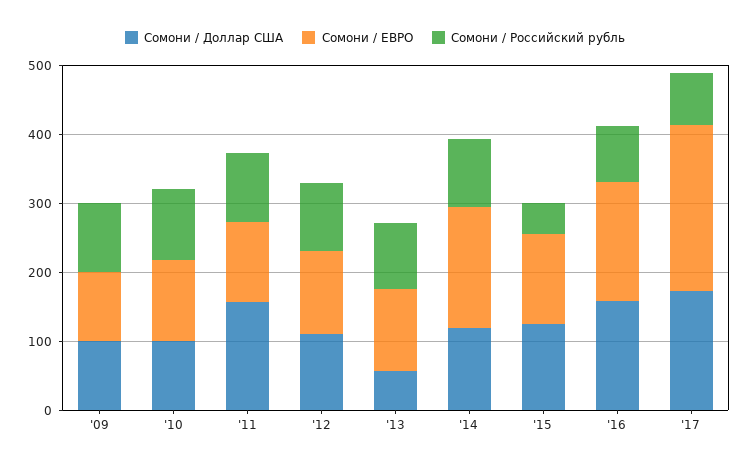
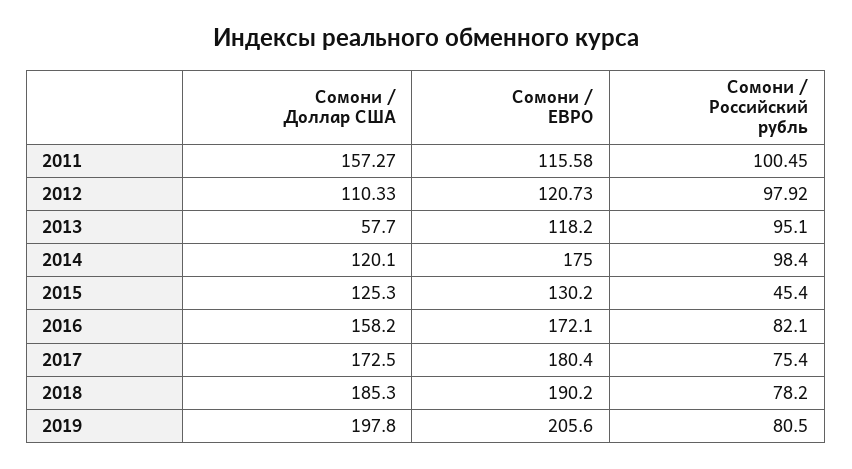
Сомони / Доллар США, '09: 100 -> none
Сомони / ЕВРО, '09: 100 -> none
Сомони / Российский рубль, '09: 100 -> none
Сомони / Доллар США, '10: 100 -> none
Сомони / ЕВРО, '10: 120 -> none
Сомони / Российский рубль, '10: 100 -> none
Сомони / ЕВРО, '17: 240 -> 180.4
Сомони / Доллар США, 2018: none -> 185.3
Сомони / ЕВРО, 2018: none -> 190.2
Сомони / Российский рубль, 2018: none -> 78.2
Сомони / Доллар США, 2019: none -> 197.8
Сомони / ЕВРО, 2019: none -> 205.6
Сомони / Российский рубль, 2019: none -> 80.5

